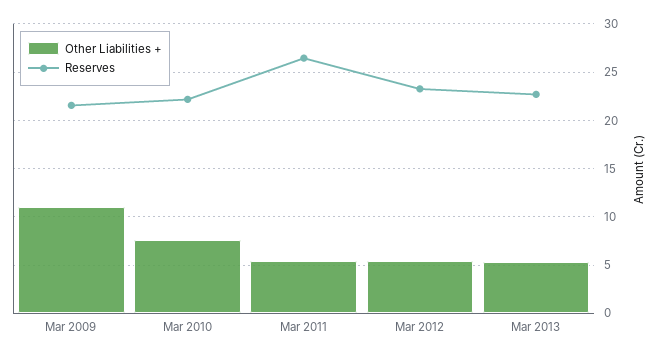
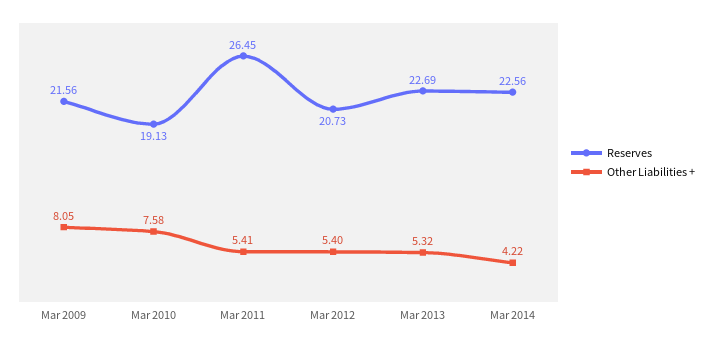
Other Liabilities +, Mar 2009: 11 -> 8.05
Reserves, Mar 2010: 22 -> 19.13
Reserves, Mar 2012: 23 -> 20.73
Reserves, Mar 2014: none -> 22.56
Other Liabilities +, Mar 2014: none -> 4.22

